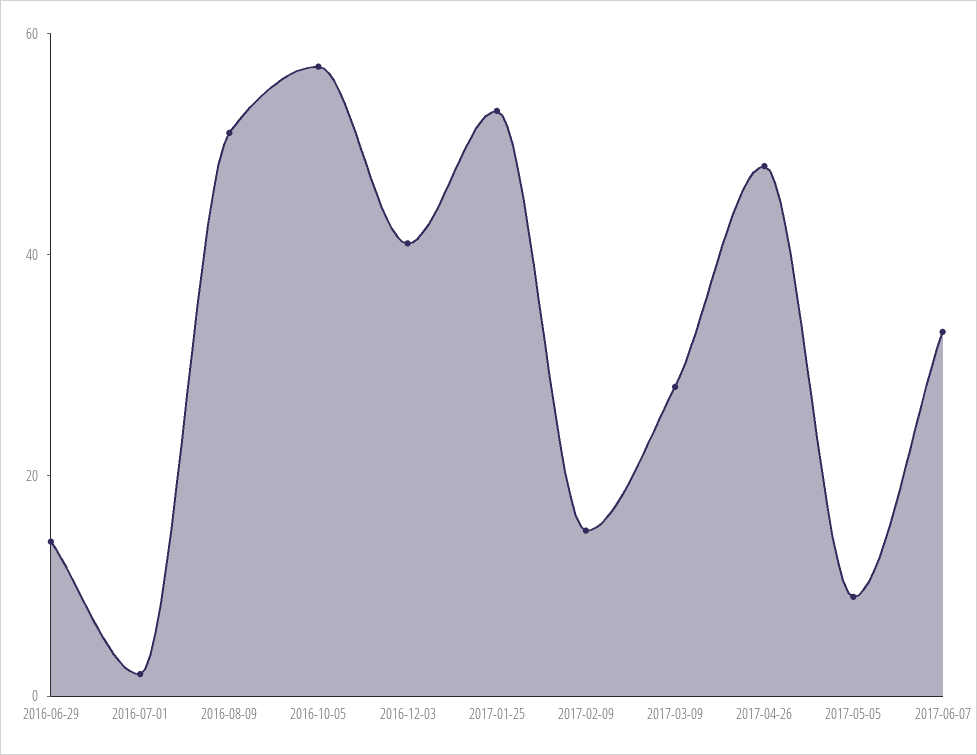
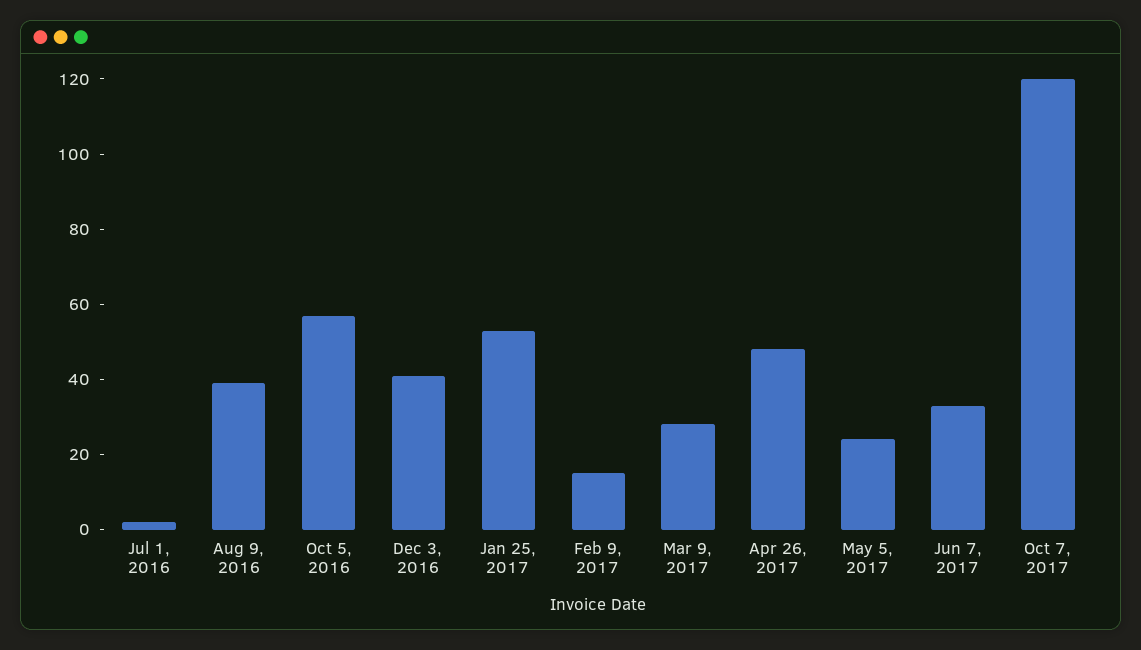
2016-06-29: 15 -> none
2016-08-09: 50 -> 40
2017-05-05: 10 -> 25
Oct 7, 2017: none -> 120

